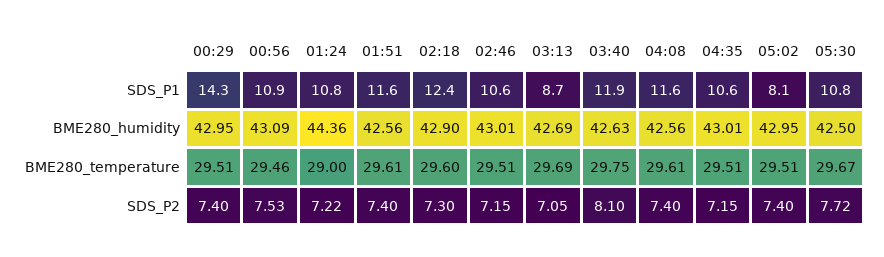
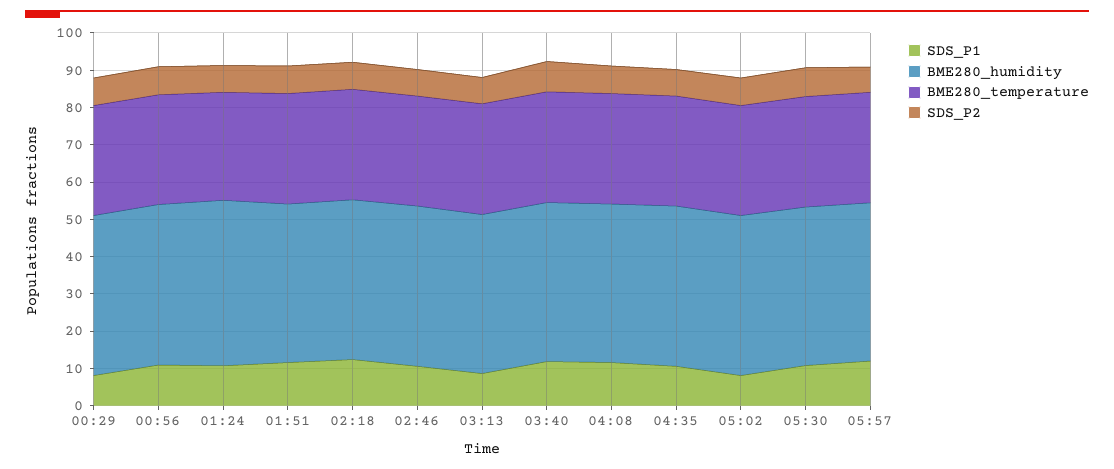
SDS_P1, 00:29: 14.3 -> 7.5
SDS_P1, 05:57: none -> 12.5
BME280_humidity, 05:57: none -> 42.5
BME280_temperature, 05:57: none -> 30
SDS_P2, 05:57: none -> 7.5

